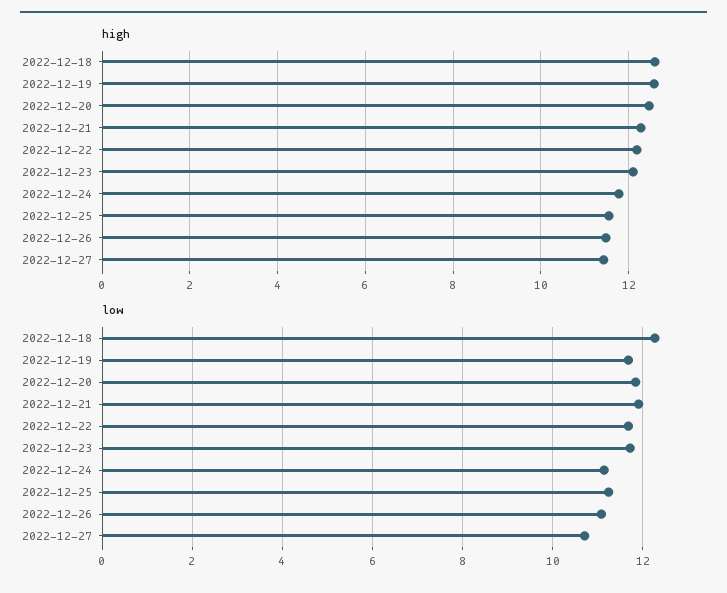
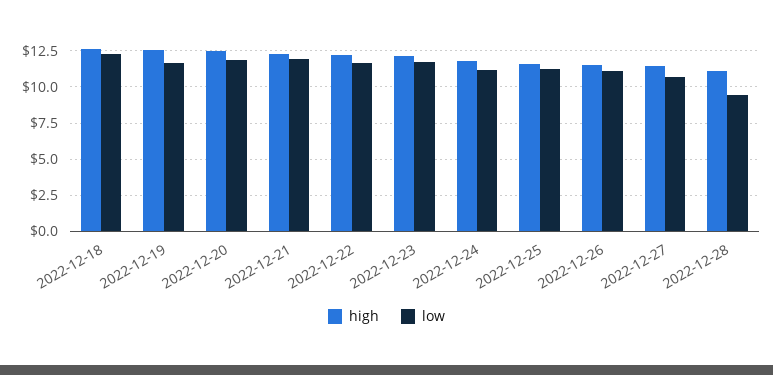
high, 2022-12-28: none -> 11
low, 2022-12-28: none -> 9.5

